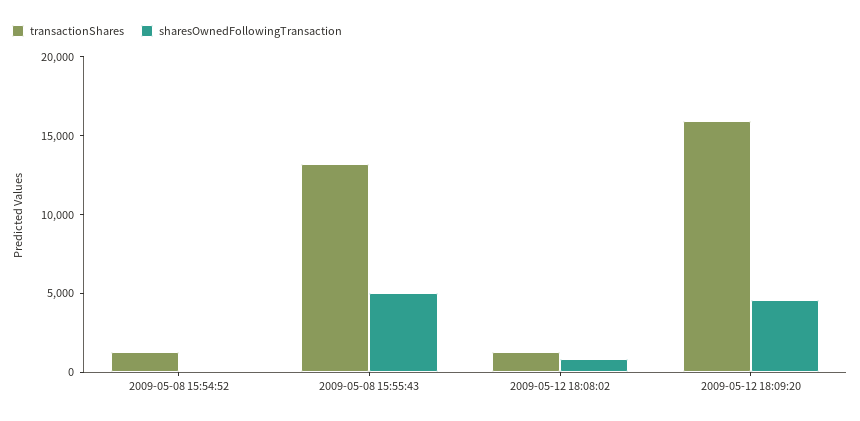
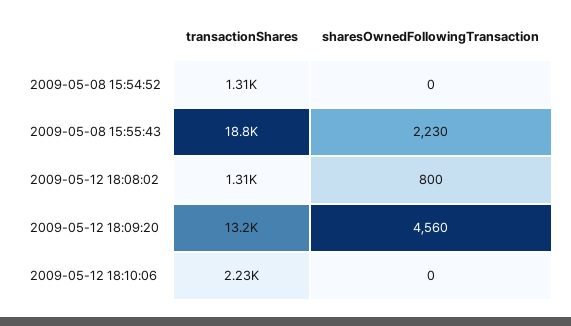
transactionShares, 2009-05-08 15:55:43: 13000 -> 18800
sharesOwnedFollowingTransaction, 2009-05-08 15:55:43: 5000 -> 2230
transactionShares, 2009-05-12 18:09:20: 16000 -> 13200
transactionShares, 2009-05-12 18:10:06: none -> 2230
sharesOwnedFollowingTransaction, 2009-05-12 18:10:06: none -> 0

